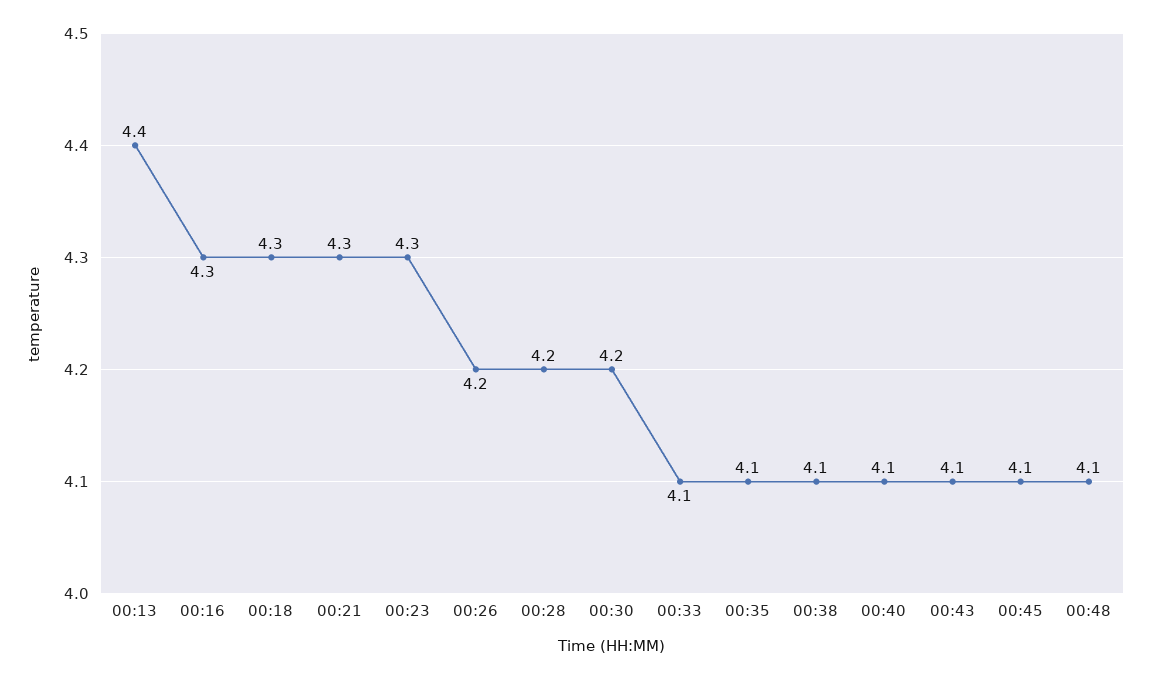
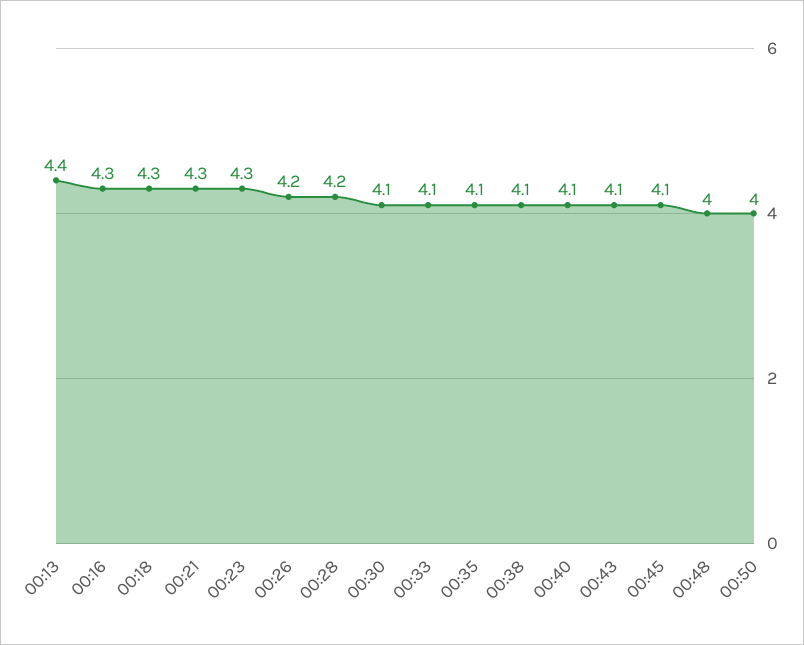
00:30: 4.2 -> 4.1
00:48: 4.1 -> 4
00:50: none -> 4

